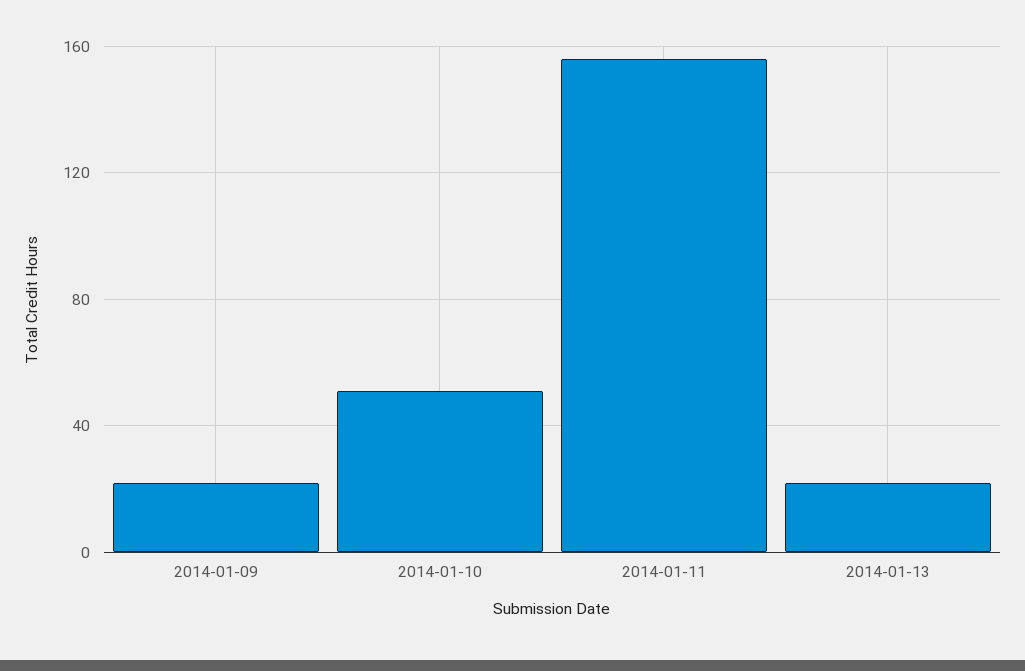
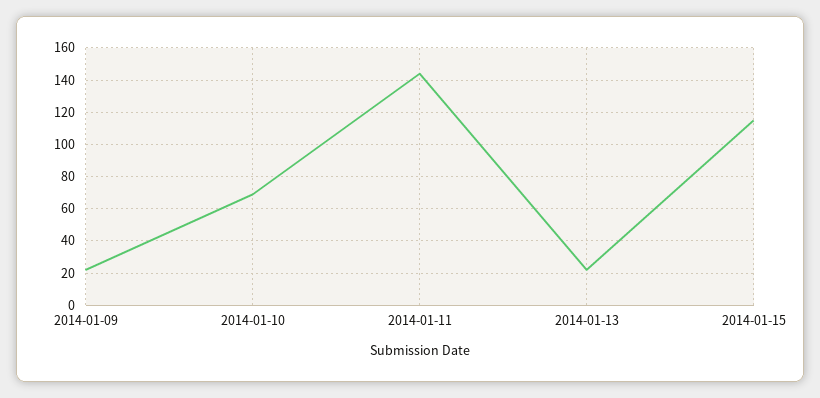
2014-01-10: 50 -> 70
2014-01-11: 155 -> 145
2014-01-15: none -> 115

